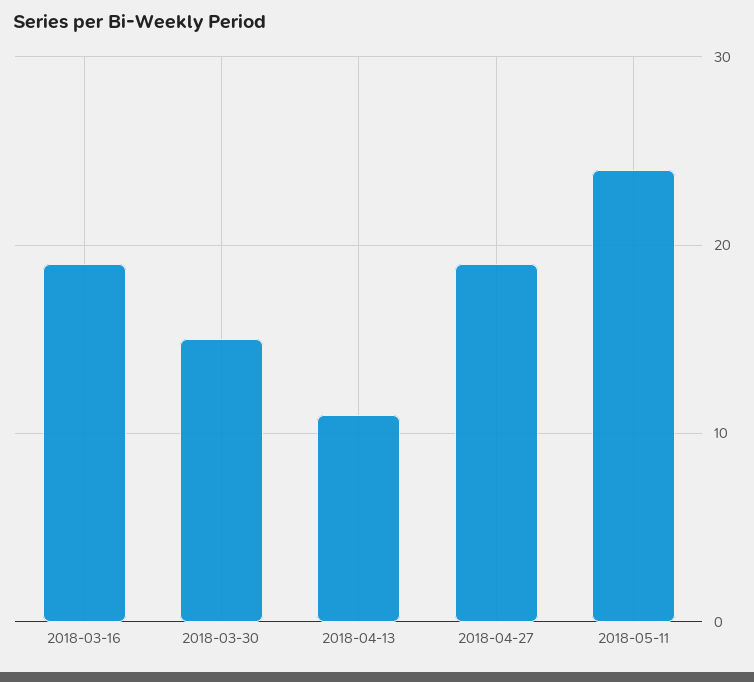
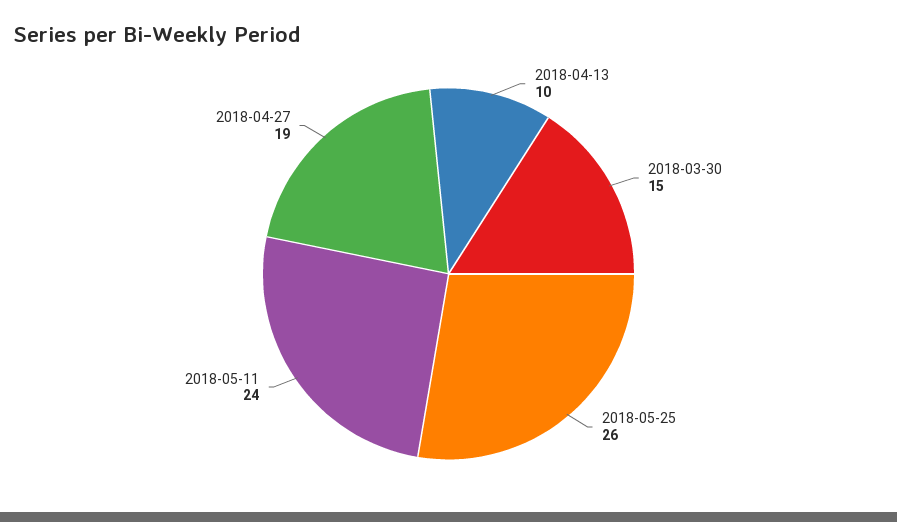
2018-03-16: 19 -> none
2018-04-13: 11 -> 10
2018-05-25: none -> 26

